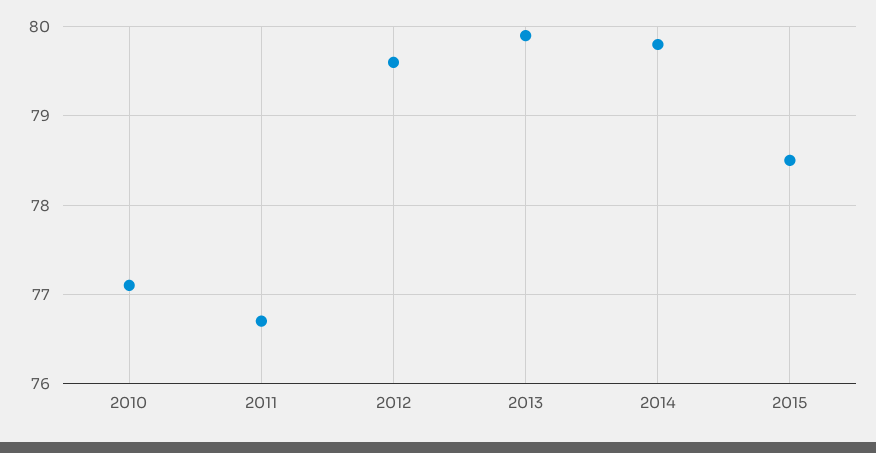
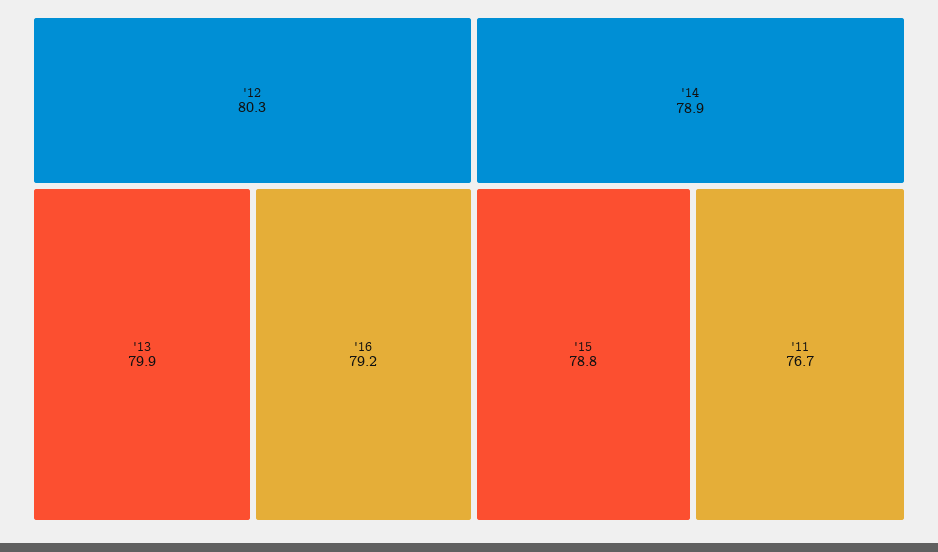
2010: 77.1 -> none
2012: 79.6 -> 80.3
2014: 79.8 -> 78.9
2015: 78.5 -> 78.8
'16: none -> 79.2

